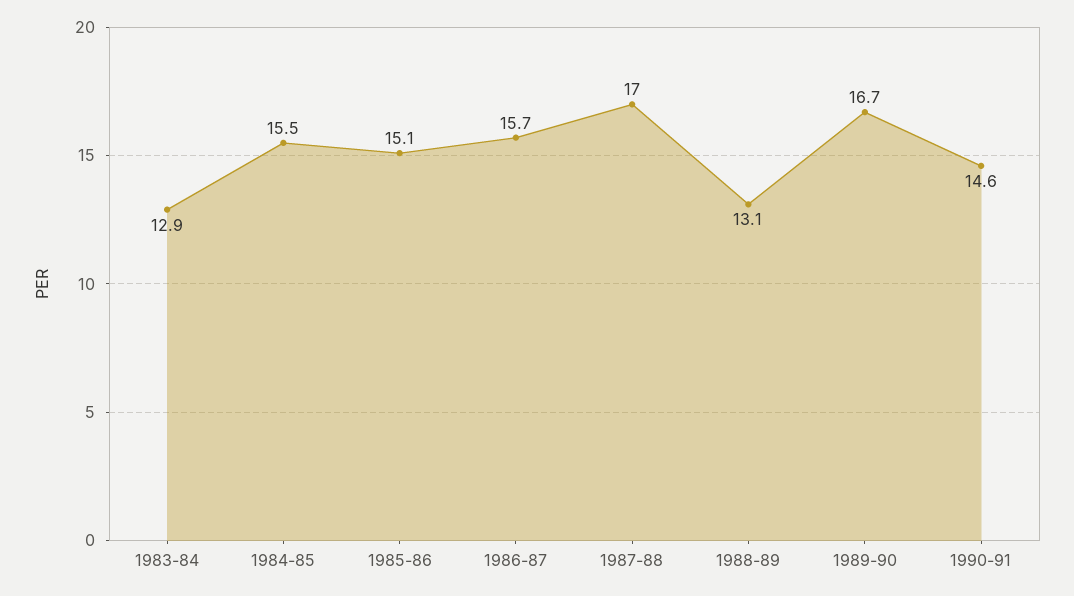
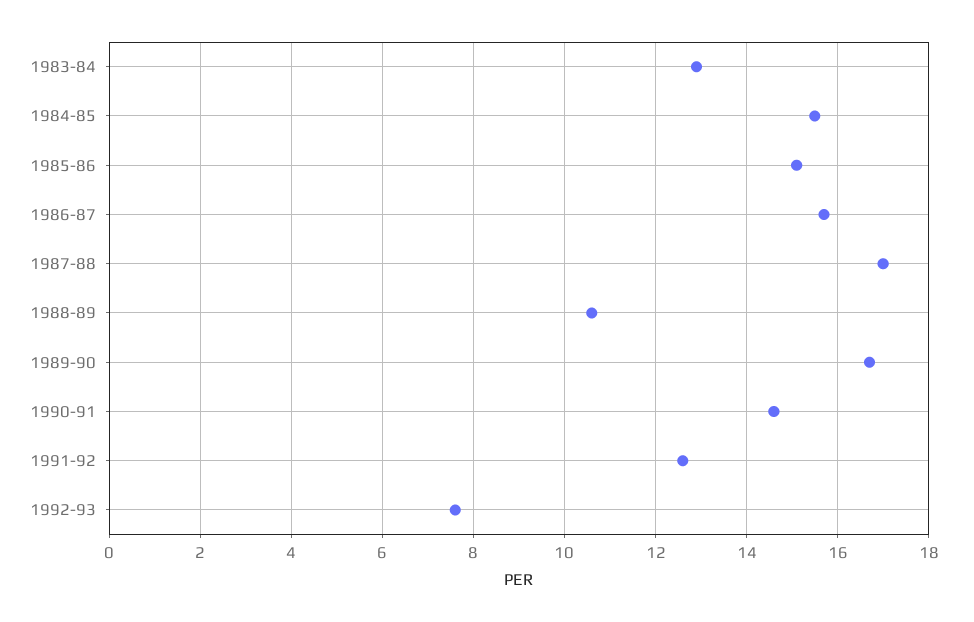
1988-89: 13.1 -> 10.5
1991-92: none -> 12.5
1992-93: none -> 7.5

